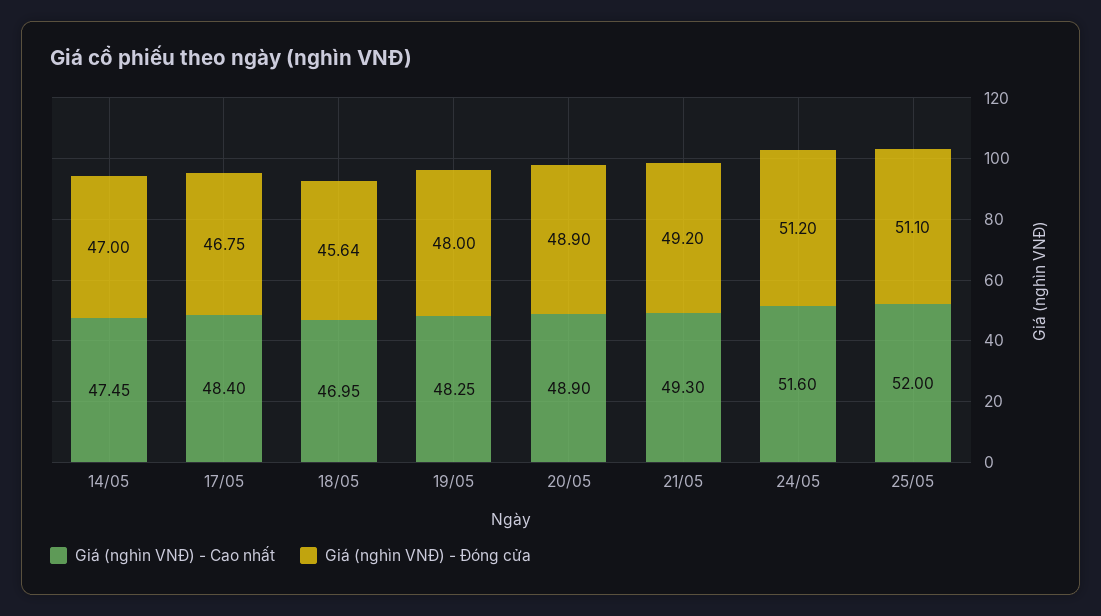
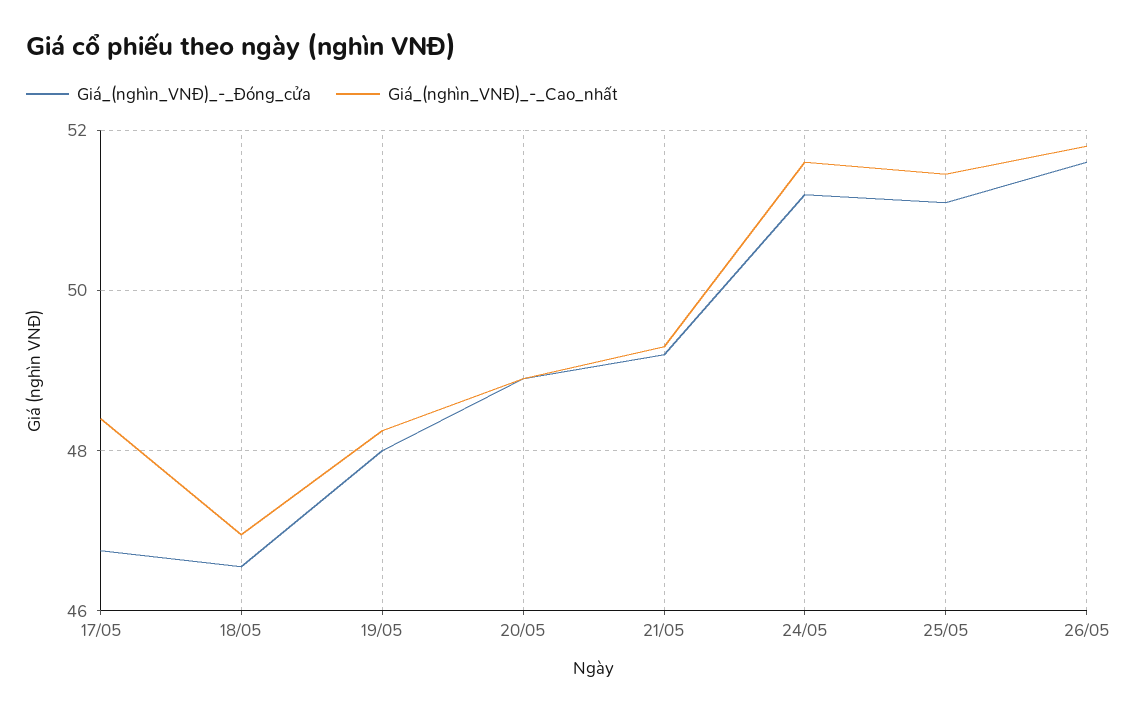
Giá (nghìn VNĐ) - Cao nhất, 14/05: 47.45 -> none
Giá (nghìn VNĐ) - Đóng cửa, 14/05: 47 -> none
Giá (nghìn VNĐ) - Đóng cửa, 18/05: 45.64 -> 46.6
Giá (nghìn VNĐ) - Cao nhất, 25/05: 52 -> 51.4
Giá (nghìn VNĐ) - Đóng cửa, 26/05: none -> 51.6
Giá (nghìn VNĐ) - Cao nhất, 26/05: none -> 51.8

